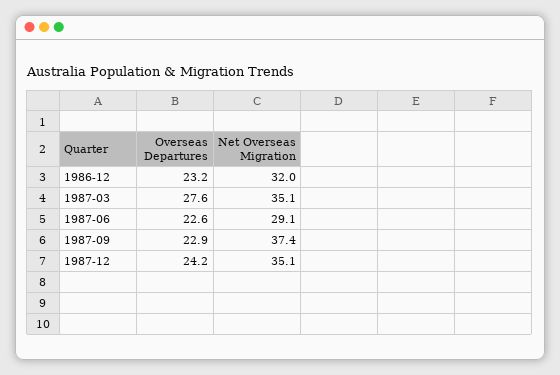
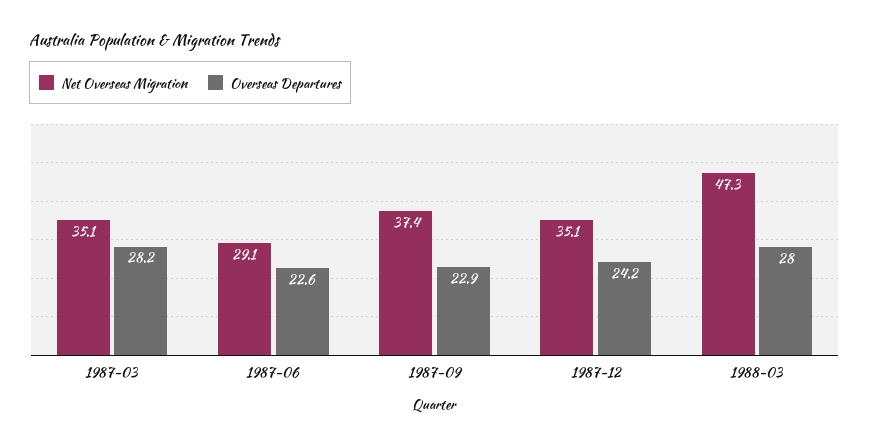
Overseas Departures, 1986-12: 23.2 -> none
Net Overseas Migration, 1986-12: 32 -> none
Overseas Departures, 1987-03: 27.6 -> 28.2
Net Overseas Migration, 1988-03: none -> 47.3
Overseas Departures, 1988-03: none -> 28

